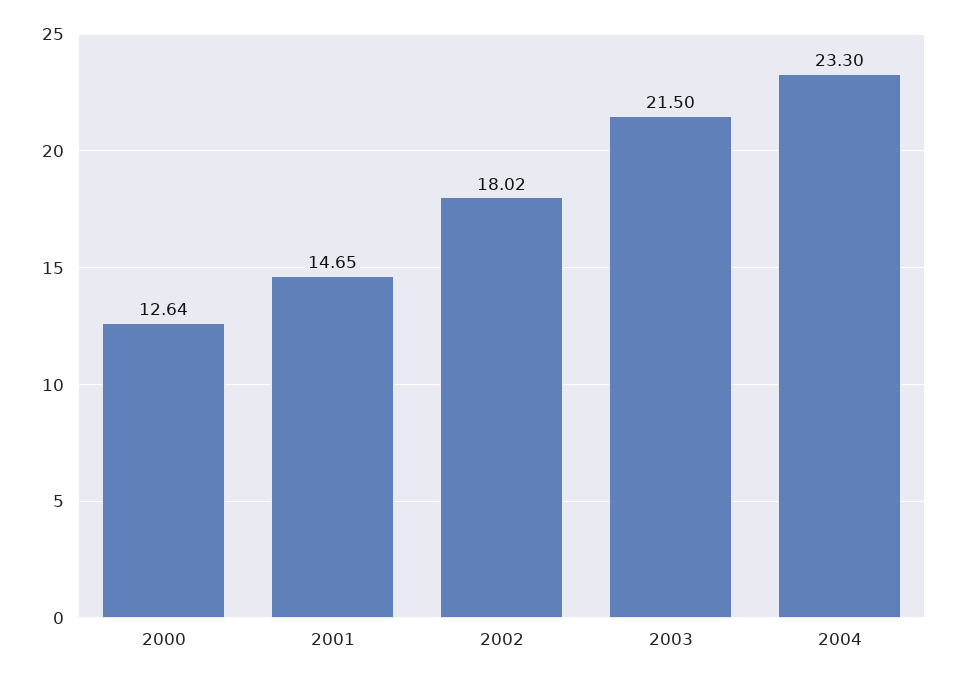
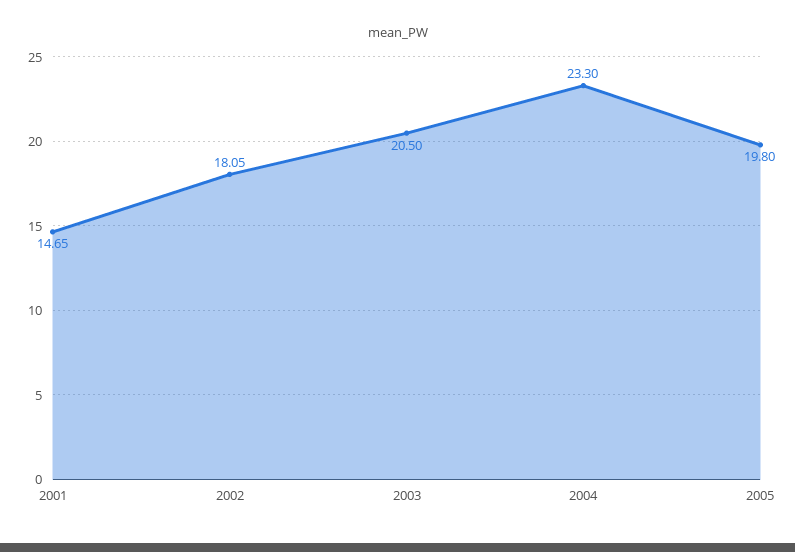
2000: 12.64 -> none
2002: 18.02 -> 18.05
2003: 21.5 -> 20.5
2005: none -> 19.8

